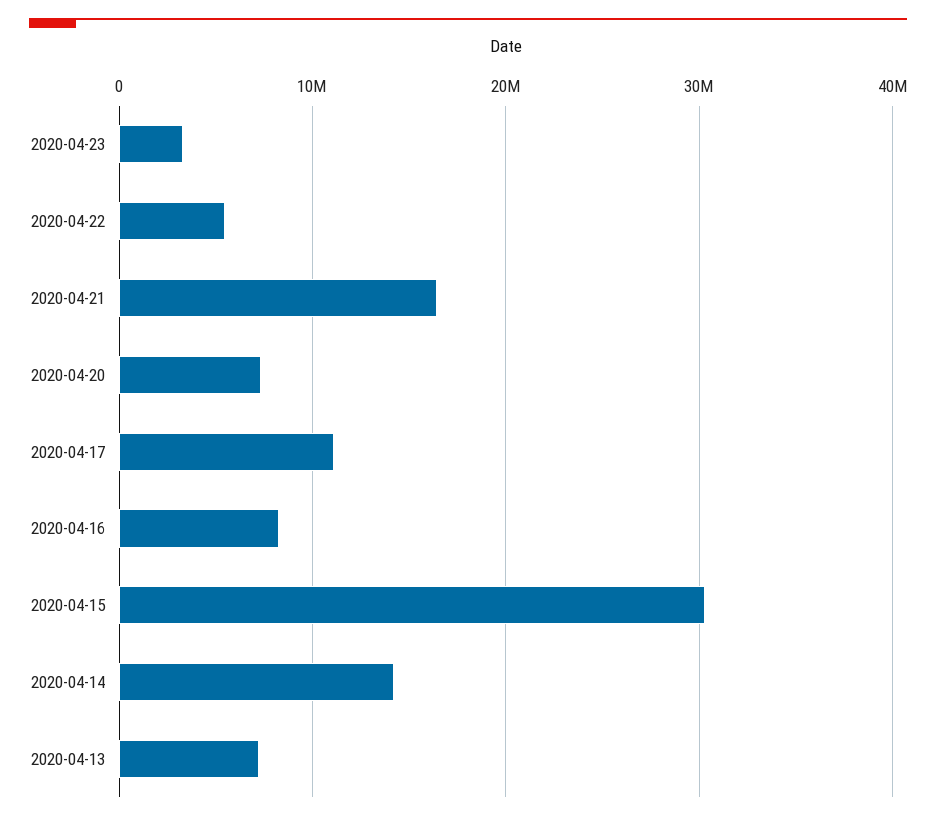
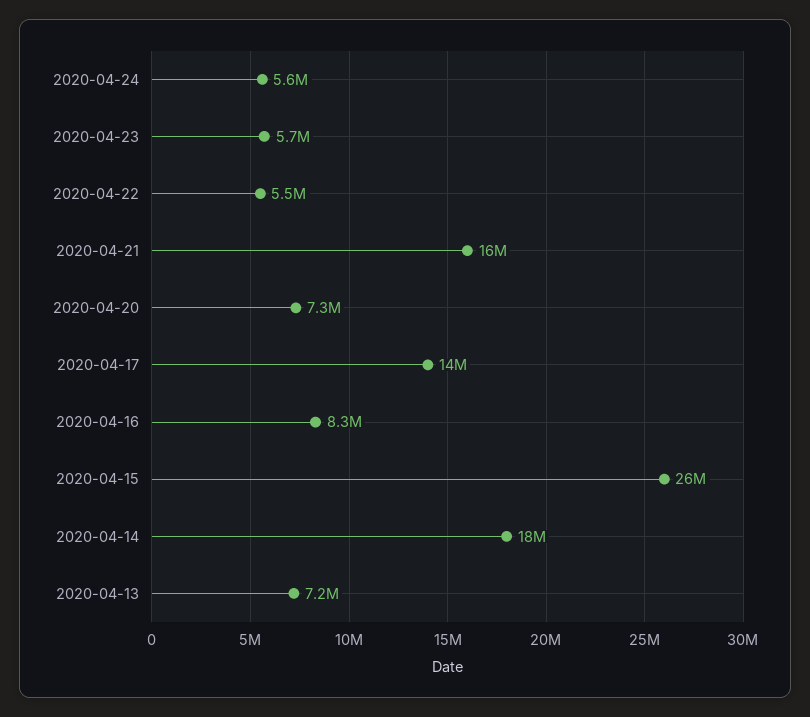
2020-04-23: 3000000 -> 5700000
2020-04-17: 11000000 -> 14000000
2020-04-15: 30000000 -> 26000000
2020-04-14: 14000000 -> 18000000
2020-04-24: none -> 5600000

